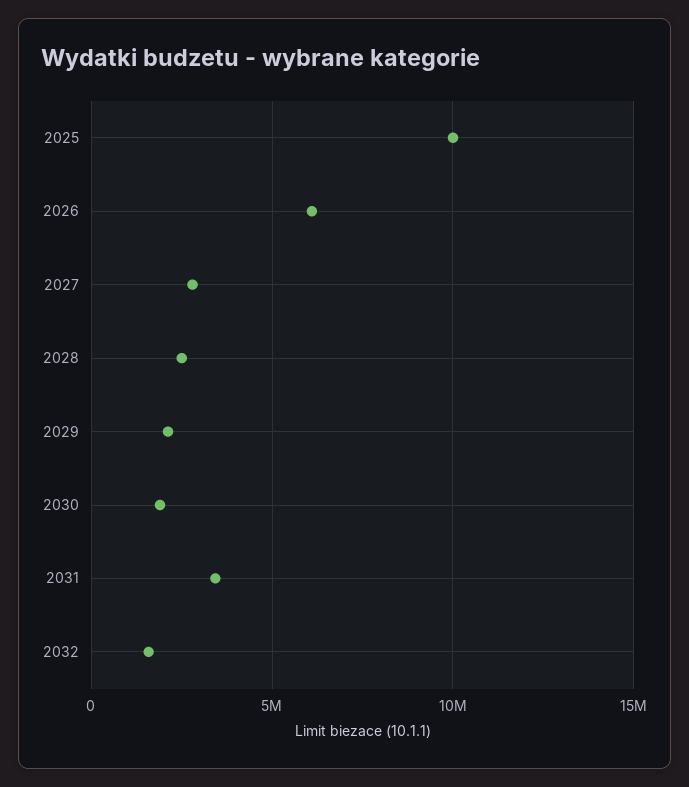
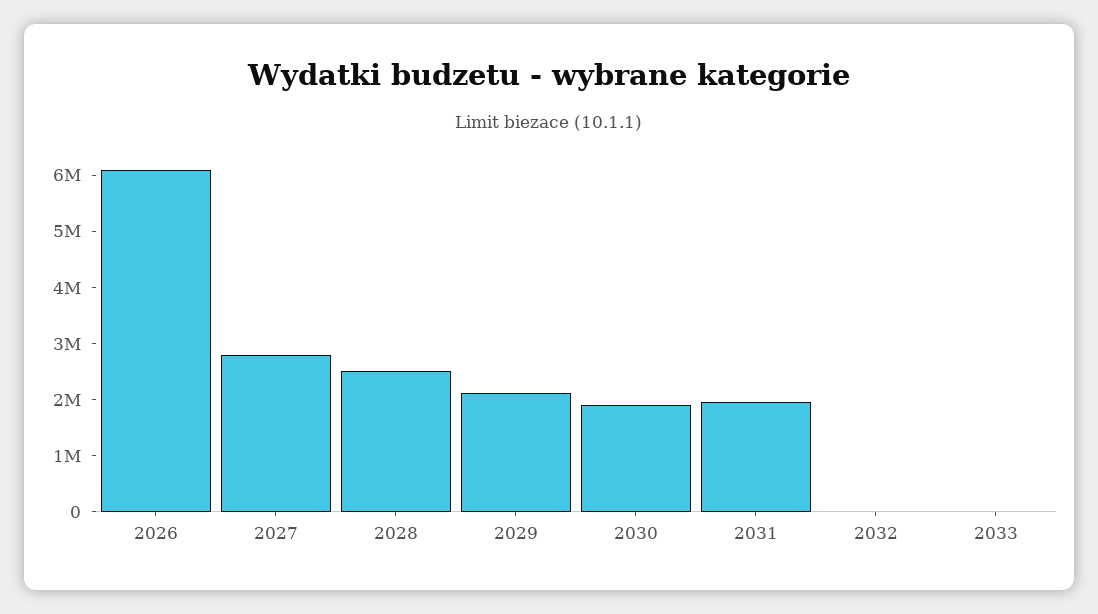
2025: 10000000 -> none
2031: 3500000 -> 2000000
2032: 1500000 -> 0
2033: none -> 0

